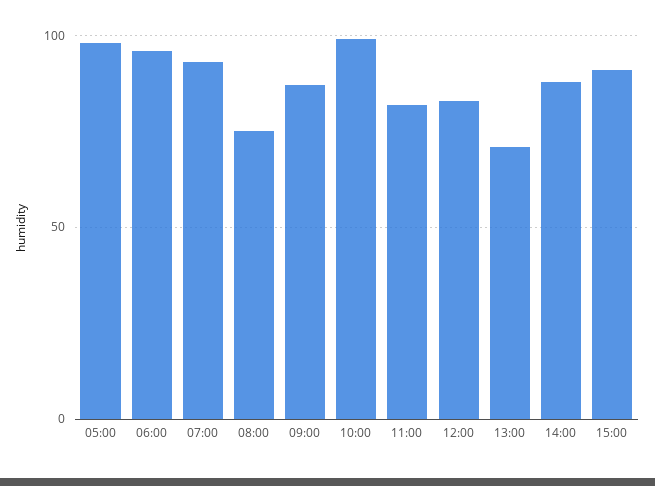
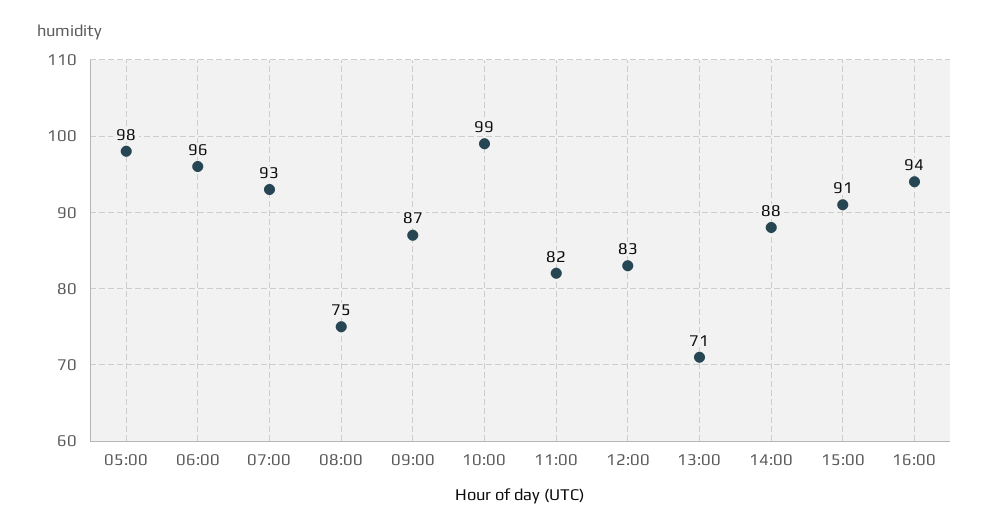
16:00: none -> 94

